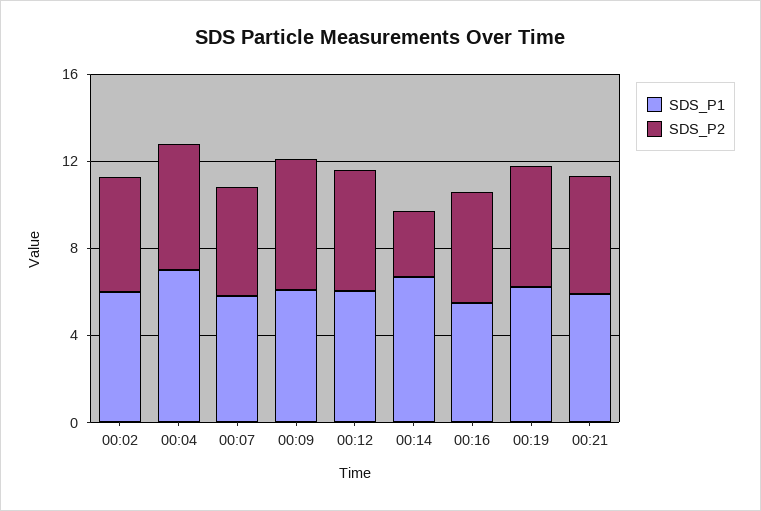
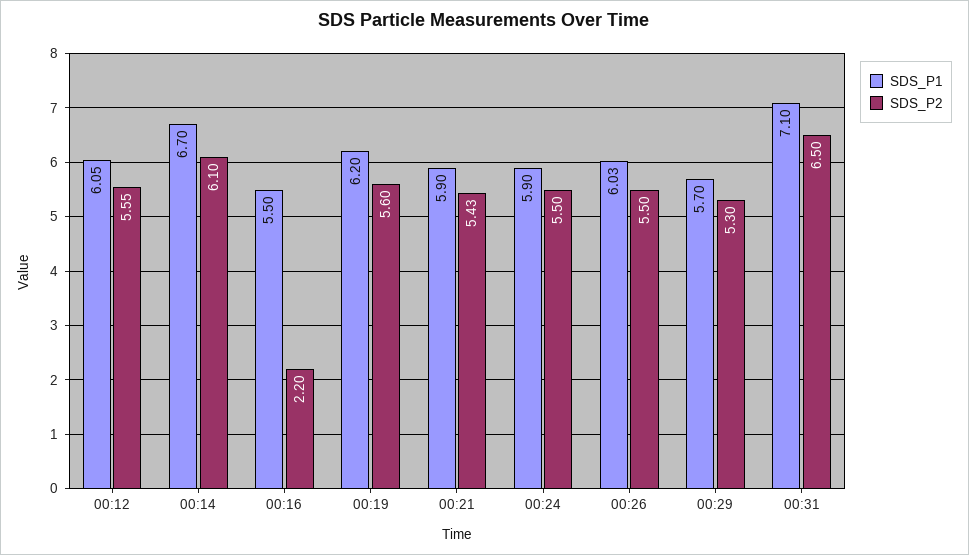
SDS_P1, 00:02: 6 -> none
SDS_P2, 00:02: 5 -> none
SDS_P1, 00:04: 7 -> none
SDS_P2, 00:04: 6 -> none
SDS_P1, 00:07: 6 -> none
SDS_P2, 00:07: 5 -> none
SDS_P1, 00:09: 6 -> none
SDS_P2, 00:09: 6 -> none
SDS_P2, 00:14: 3 -> 6.1
SDS_P2, 00:16: 5 -> 2.2
SDS_P1, 00:24: none -> 5.9
SDS_P2, 00:24: none -> 5.5
SDS_P1, 00:26: none -> 6.03
SDS_P2, 00:26: none -> 5.5
SDS_P1, 00:29: none -> 5.7
SDS_P2, 00:29: none -> 5.3
SDS_P1, 00:31: none -> 7.1
SDS_P2, 00:31: none -> 6.5

